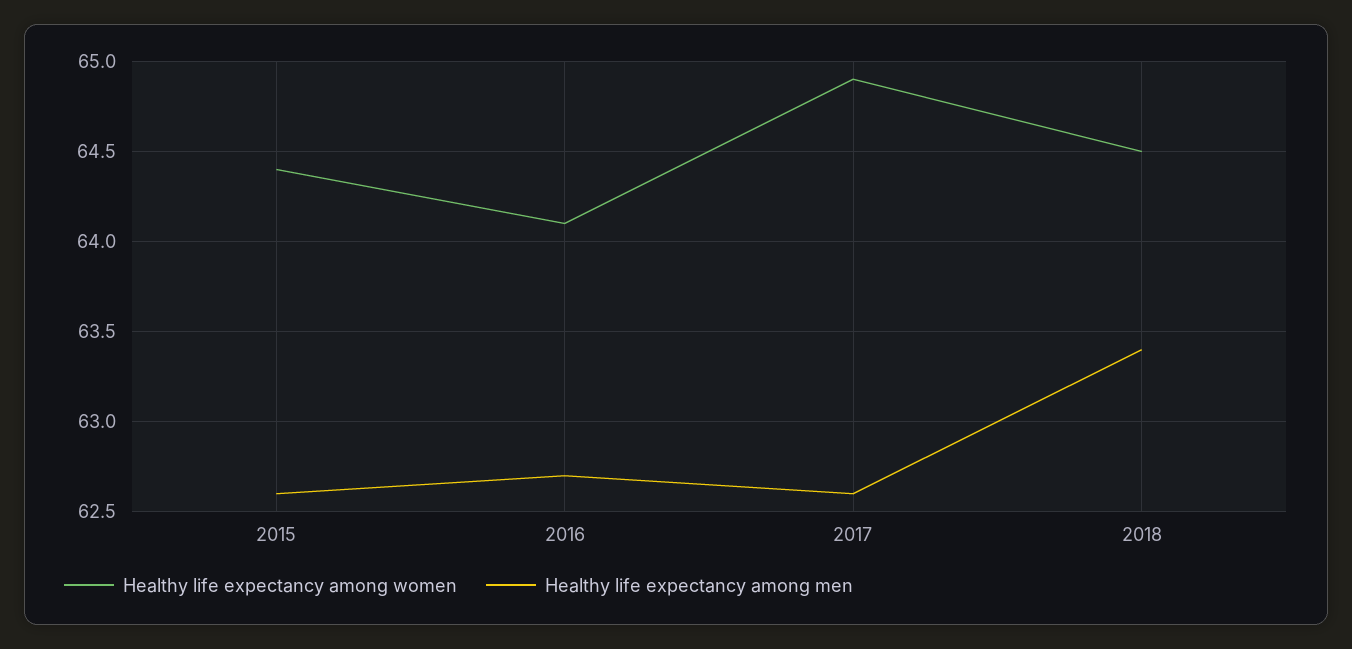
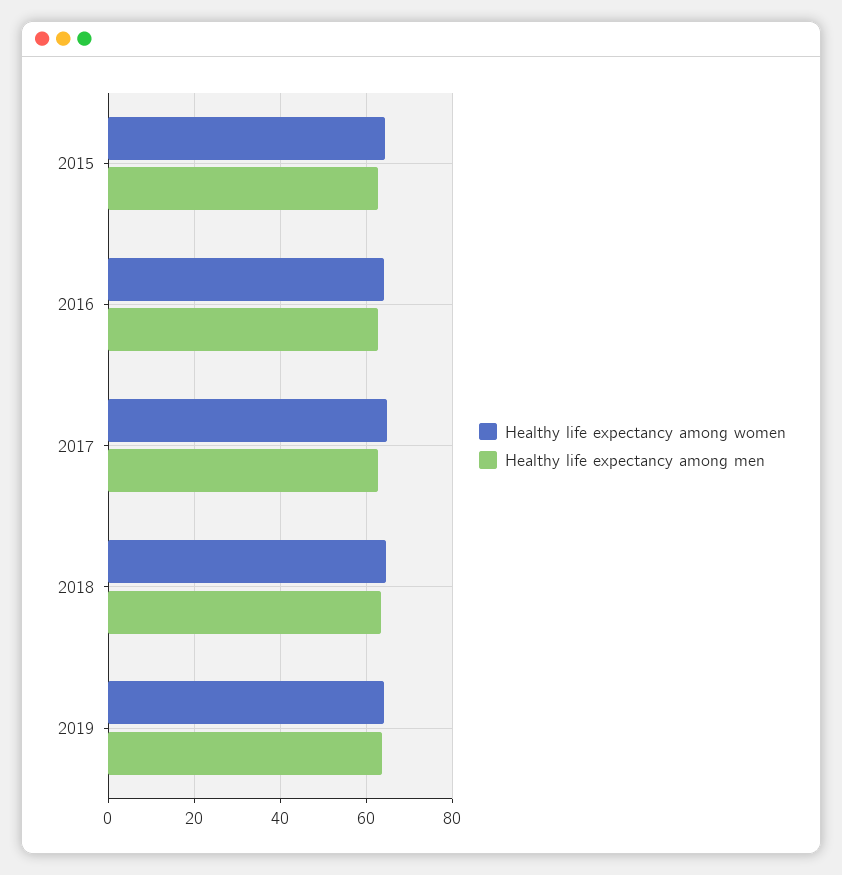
Healthy life expectancy among women, 2019: none -> 64
Healthy life expectancy among men, 2019: none -> 64

